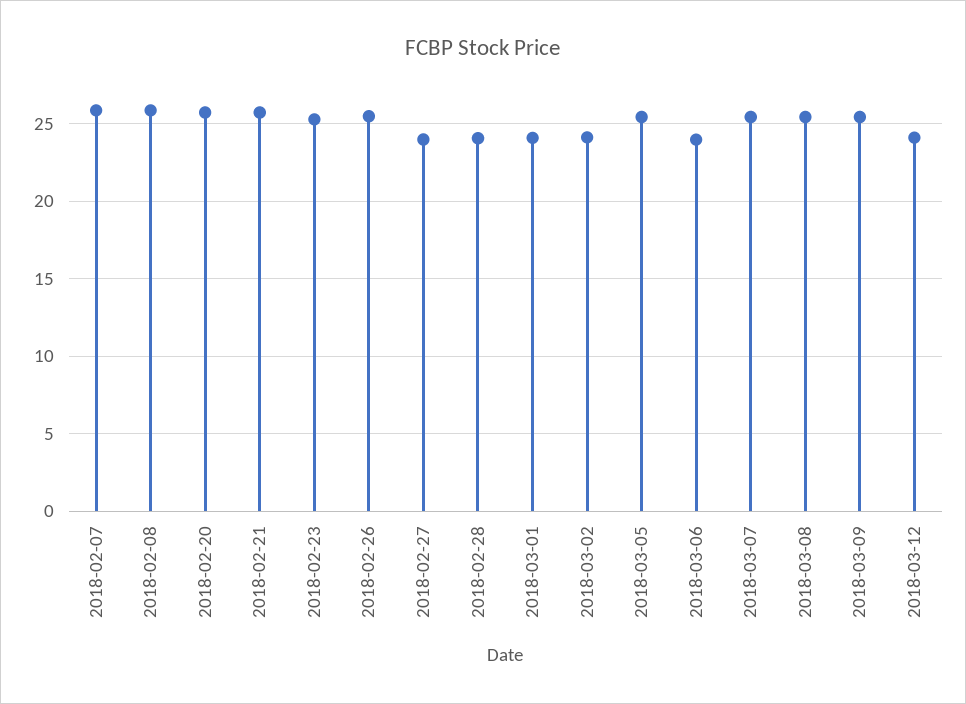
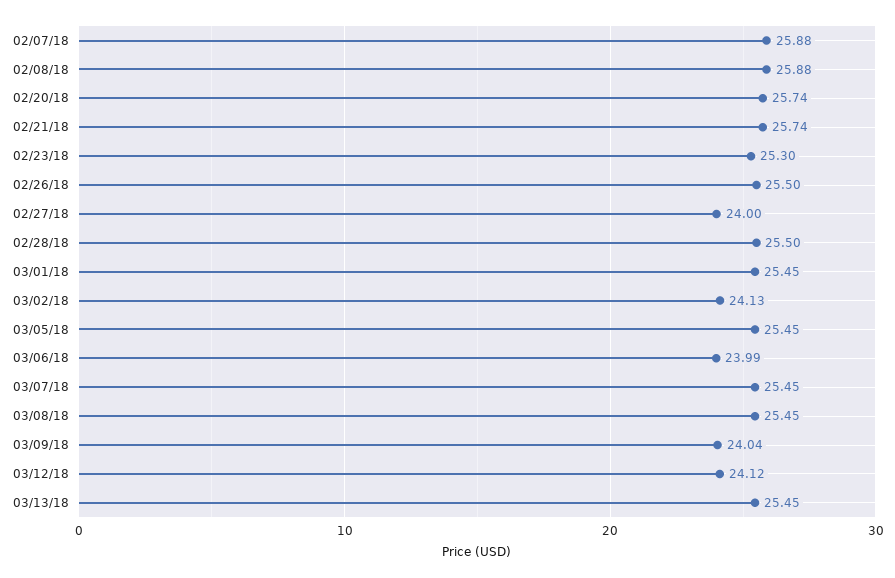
2018-02-28: 24 -> 25.5
2018-03-01: 24 -> 25.45
2018-03-09: 25.5 -> 24.04
03/13/18: none -> 25.45

